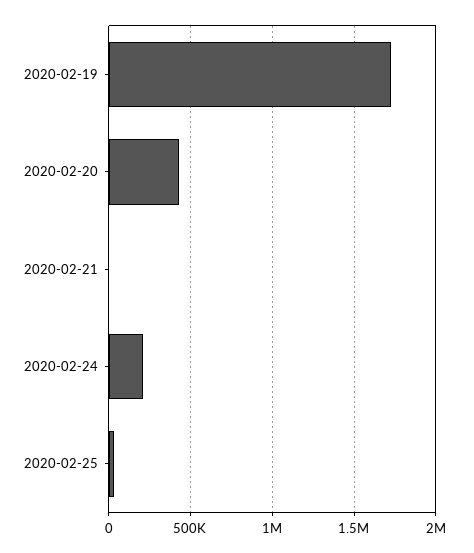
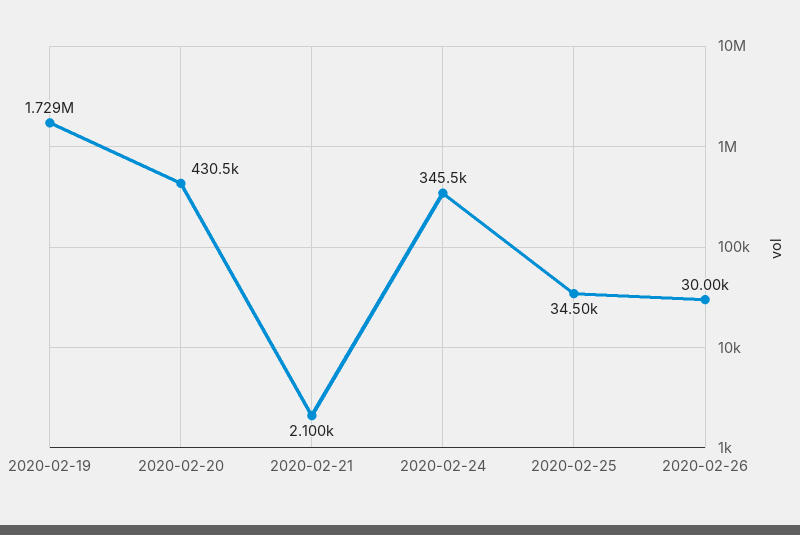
2020-02-24: 200000 -> 345500
2020-02-26: none -> 30000

